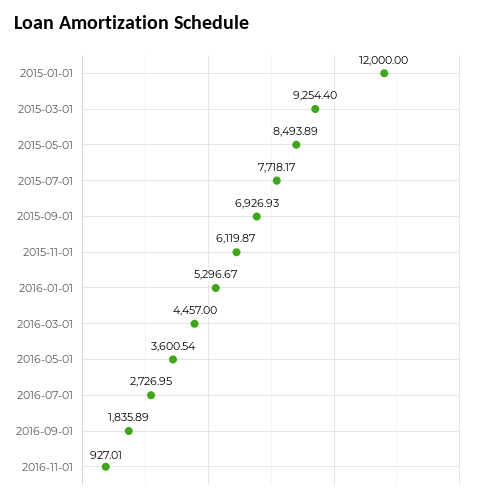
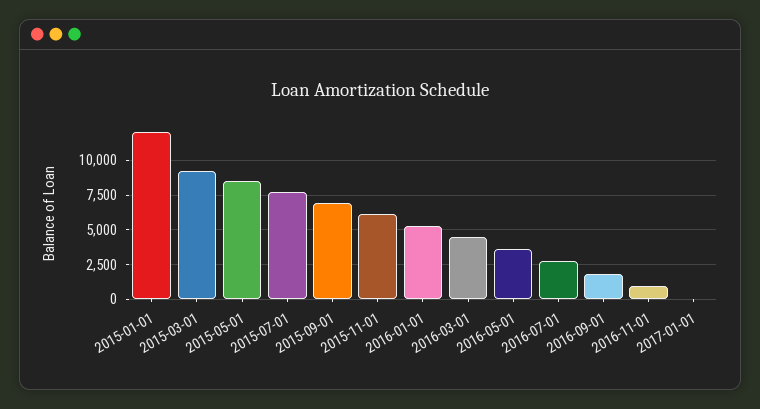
2017-01-01: none -> 0

